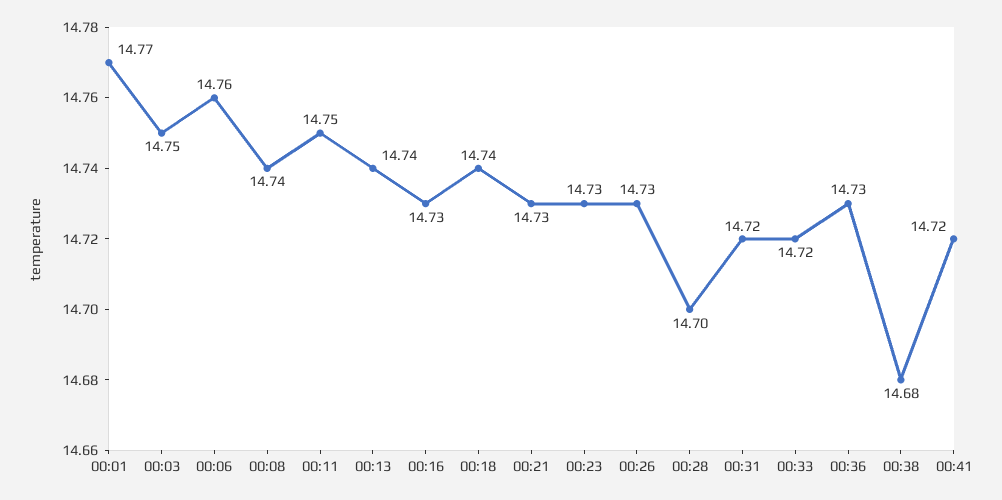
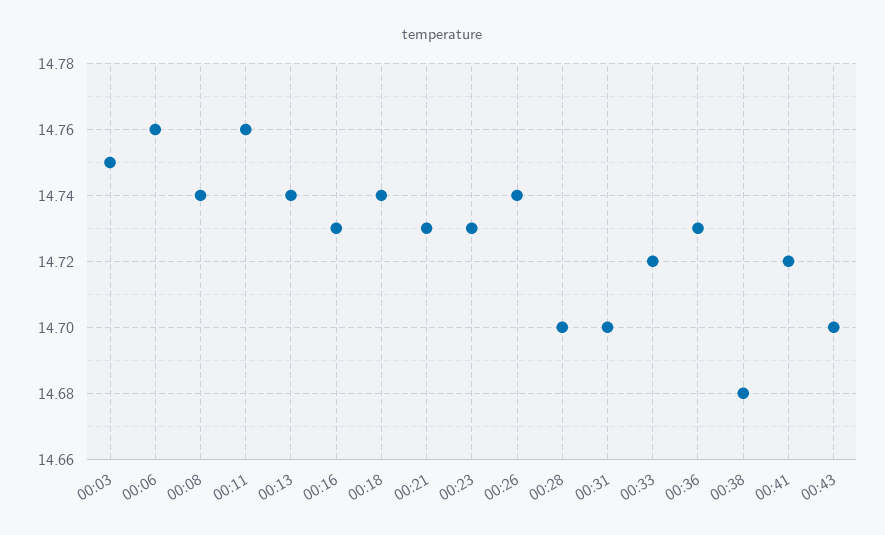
00:01: 14.77 -> none
00:11: 14.75 -> 14.76
00:26: 14.73 -> 14.74
00:31: 14.72 -> 14.7
00:43: none -> 14.7

